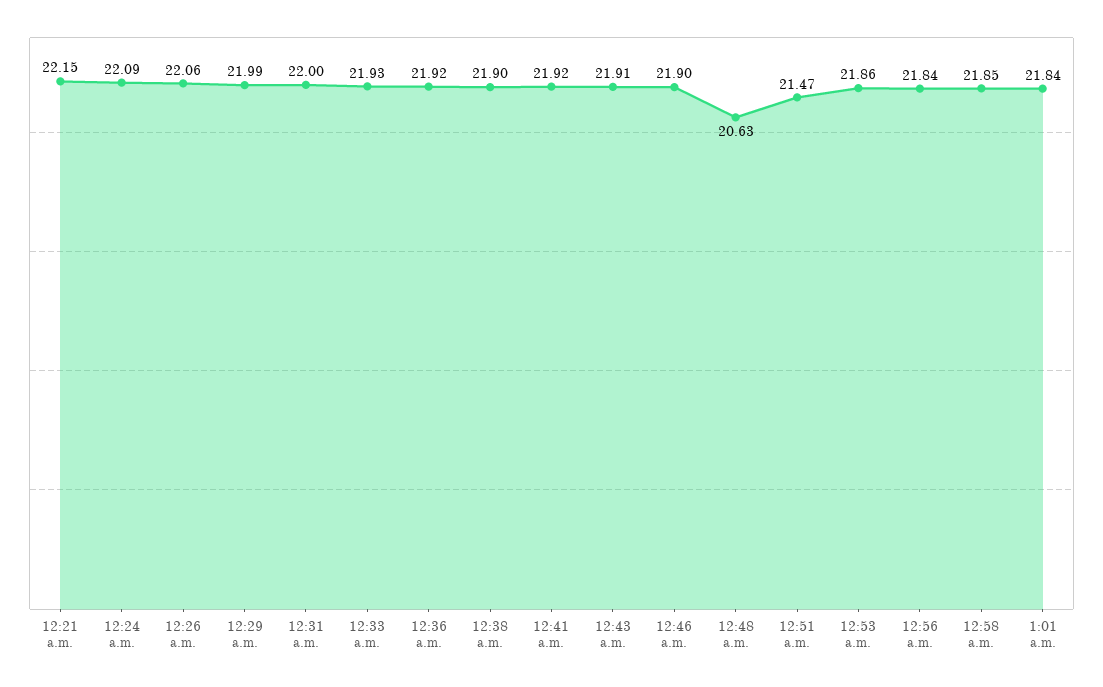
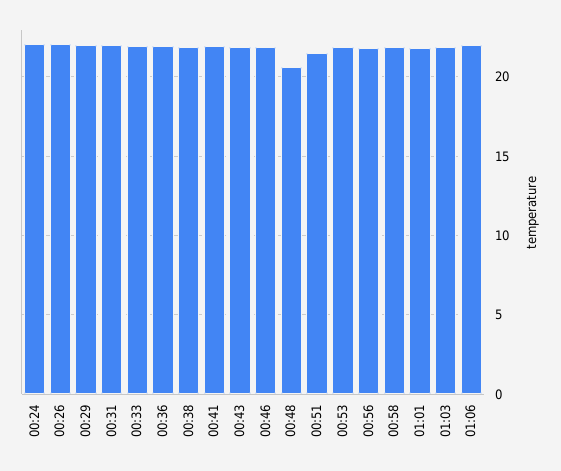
12:21 a.m.: 22.15 -> none
01:03: none -> 22
01:06: none -> 22

